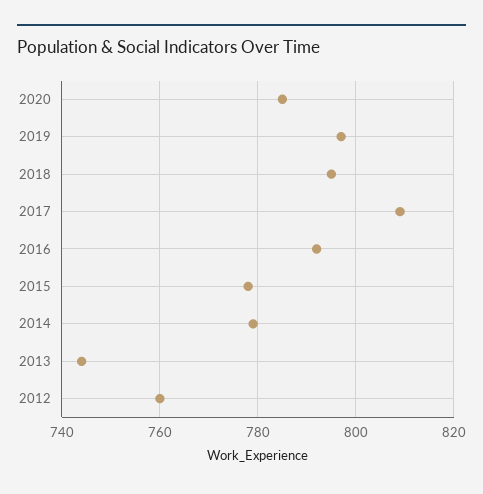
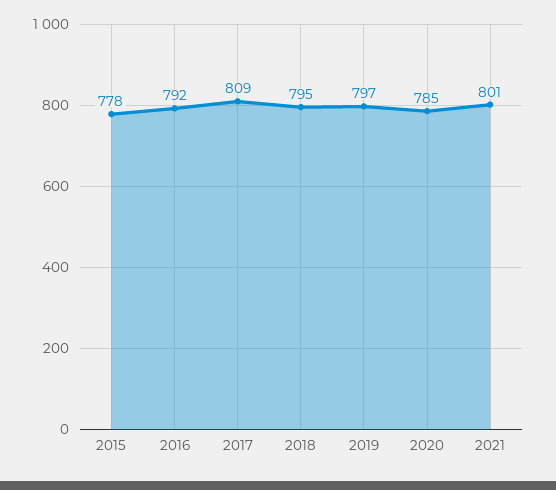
2014: 780 -> none
2013: 745 -> none
2012: 760 -> none
2021: none -> 801

